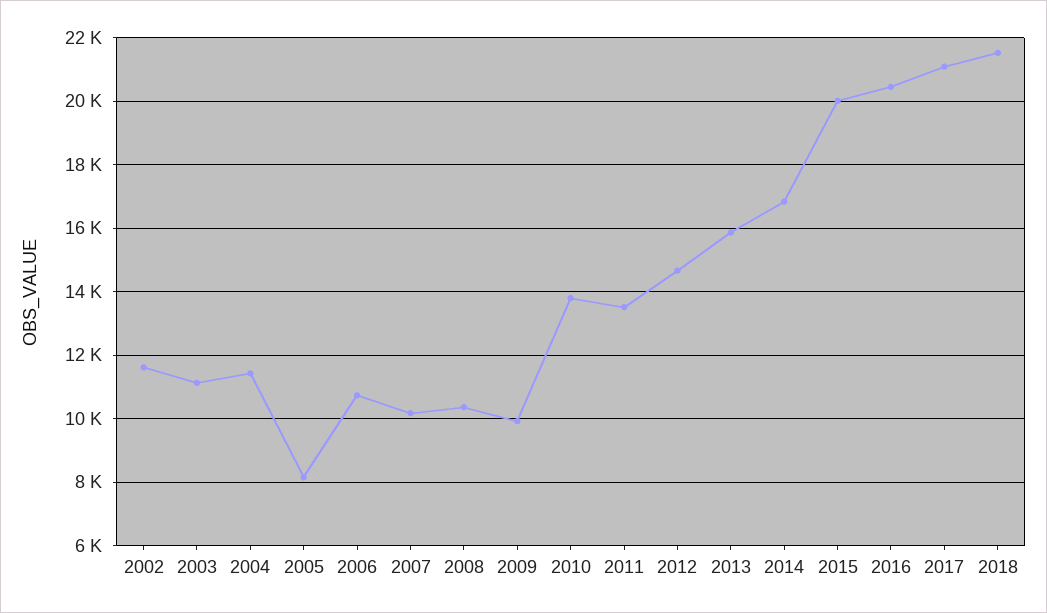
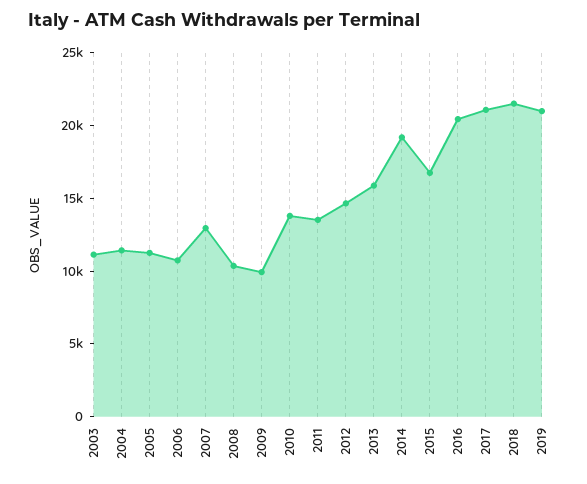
2002: 11600 -> none
2005: 8200 -> 11000
2007: 10200 -> 13000
2014: 16800 -> 19000
2015: 20000 -> 17000
2019: none -> 21000

